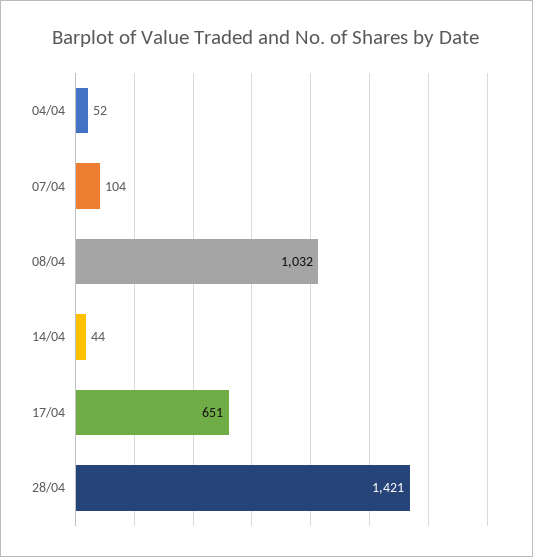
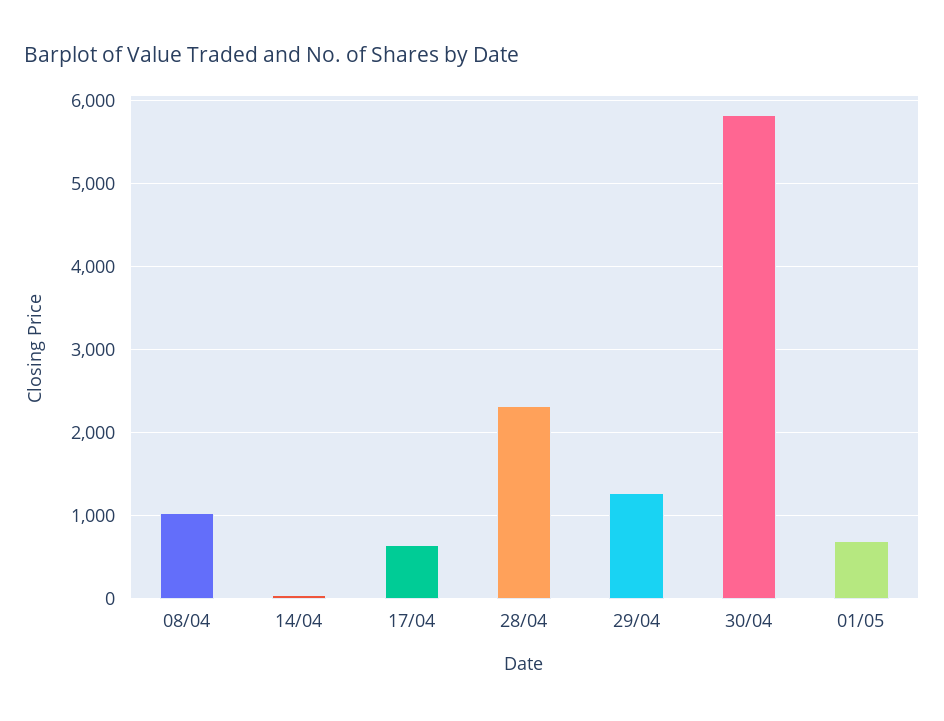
04/04: 52 -> none
07/04: 104 -> none
28/04: 1421 -> 2300
29/04: none -> 1300
30/04: none -> 5800
01/05: none -> 700

